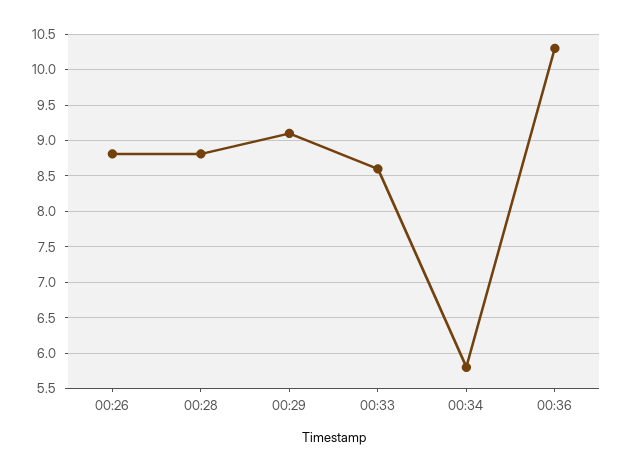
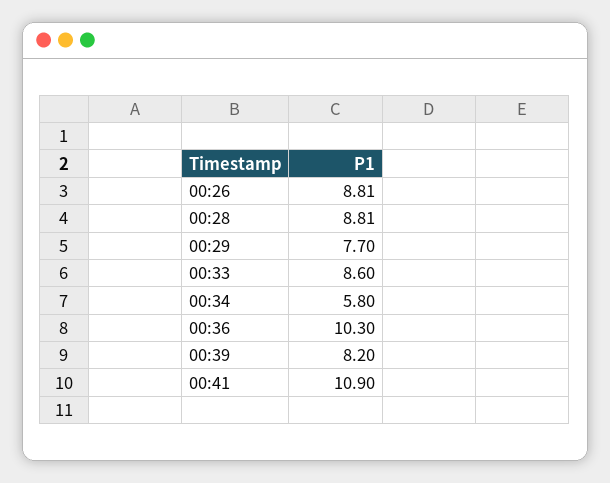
00:29: 9.1 -> 7.7
00:39: none -> 8.2
00:41: none -> 10.9

